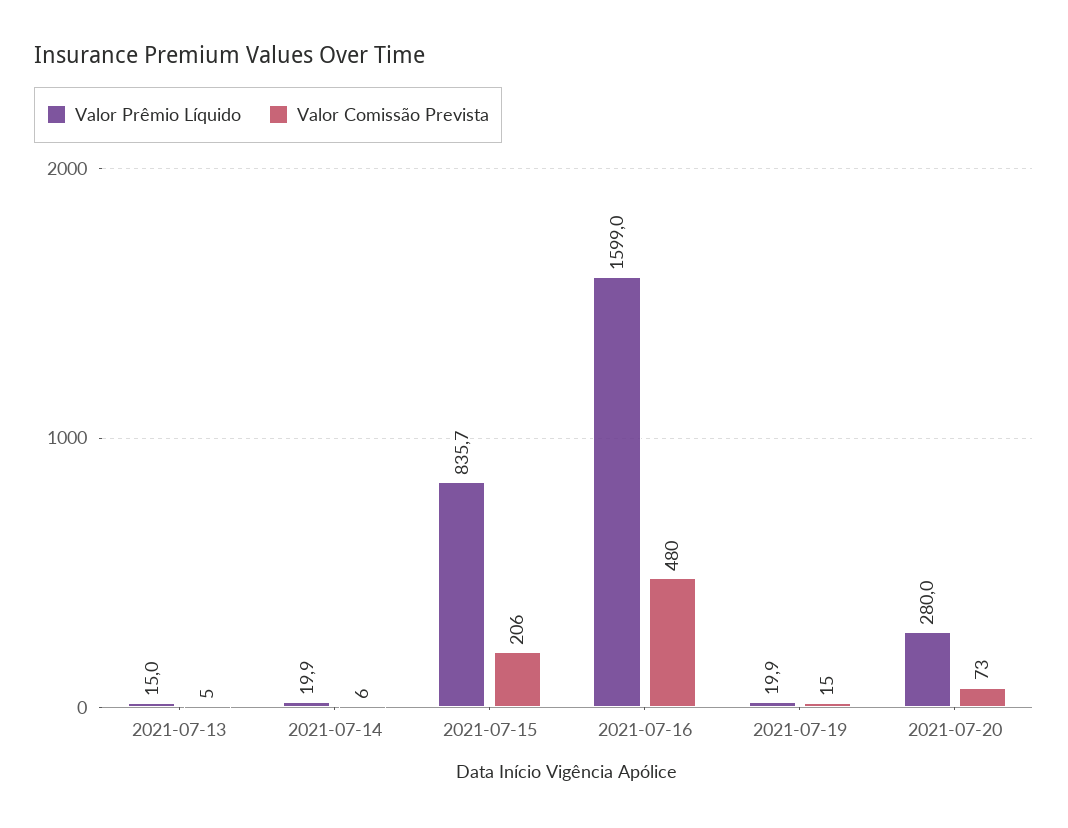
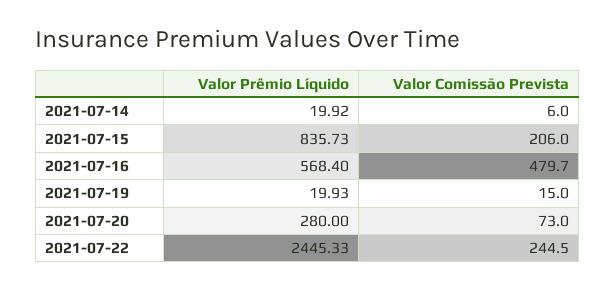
Valor Prêmio Líquido, 2021-07-13: 15 -> none
Valor Comissão Prevista, 2021-07-13: 5 -> none
Valor Prêmio Líquido, 2021-07-16: 1599 -> 568.4
Valor Prêmio Líquido, 2021-07-22: none -> 2445.33
Valor Comissão Prevista, 2021-07-22: none -> 244.5

